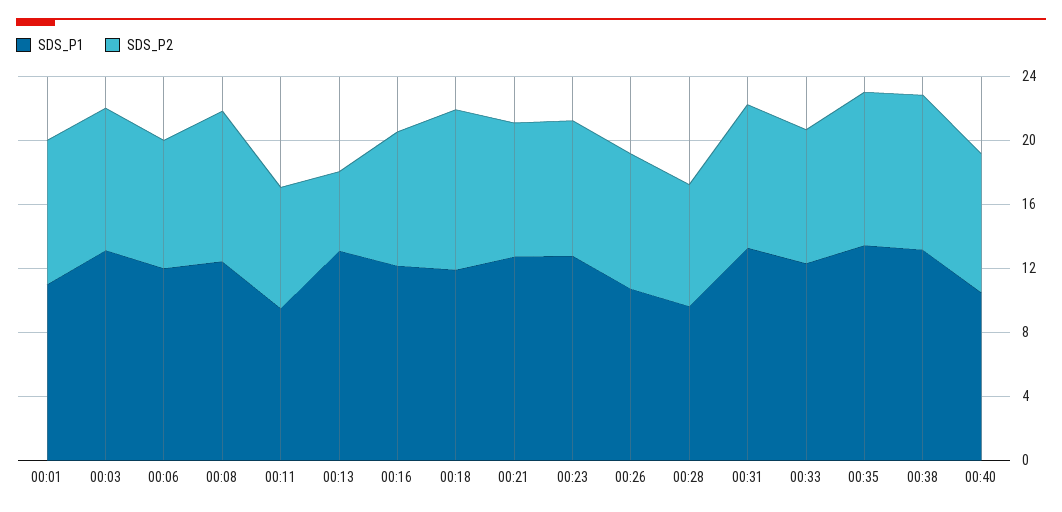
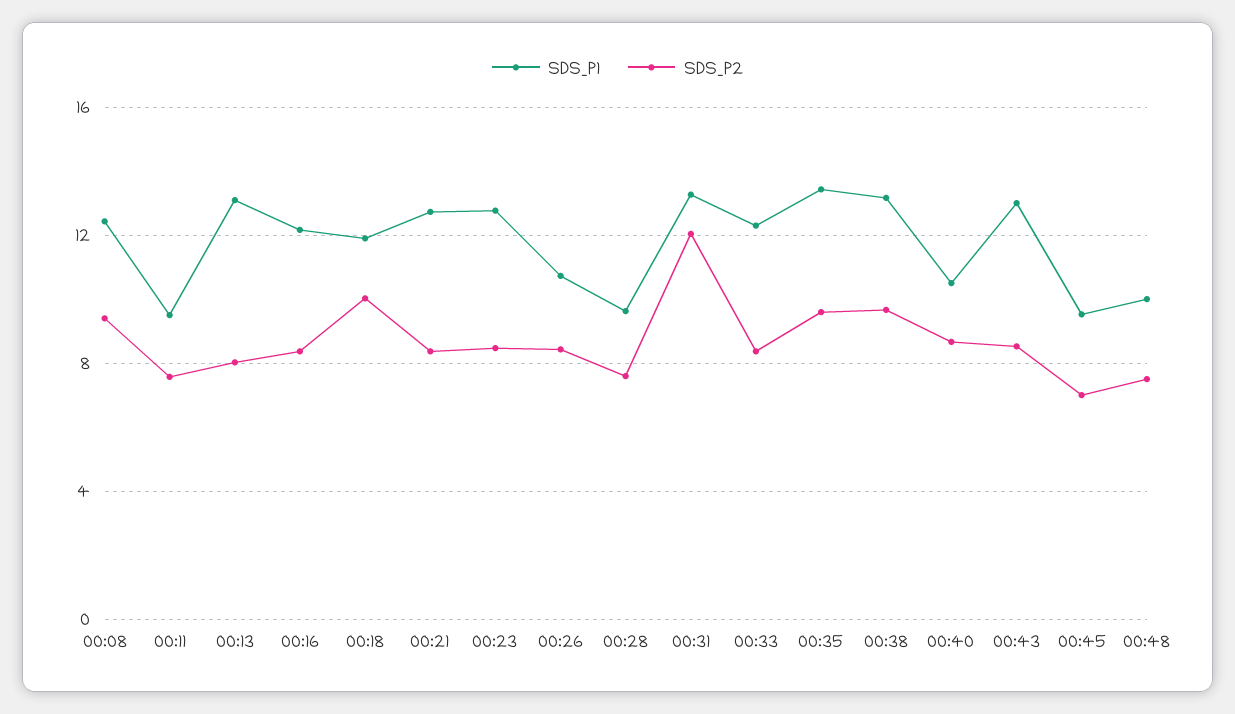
SDS_P1, 00:01: 11 -> none
SDS_P2, 00:01: 9 -> none
SDS_P1, 00:03: 13 -> none
SDS_P2, 00:03: 9 -> none
SDS_P1, 00:06: 12 -> none
SDS_P2, 00:06: 8 -> none
SDS_P2, 00:13: 5 -> 8
SDS_P2, 00:31: 9 -> 12
SDS_P1, 00:43: none -> 13
SDS_P2, 00:43: none -> 8.5
SDS_P1, 00:45: none -> 9.5
SDS_P2, 00:45: none -> 7
SDS_P1, 00:48: none -> 10
SDS_P2, 00:48: none -> 7.5

